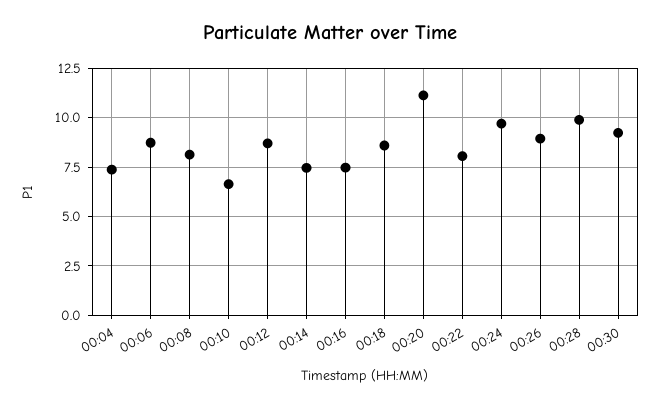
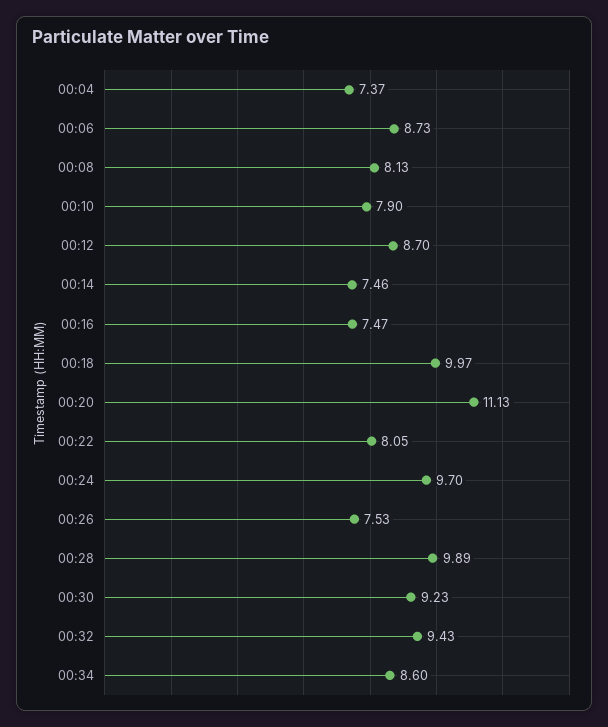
00:10: 6.5 -> 7.9
00:18: 8.5 -> 9.97
00:26: 9 -> 7.53
00:32: none -> 9.43
00:34: none -> 8.6

